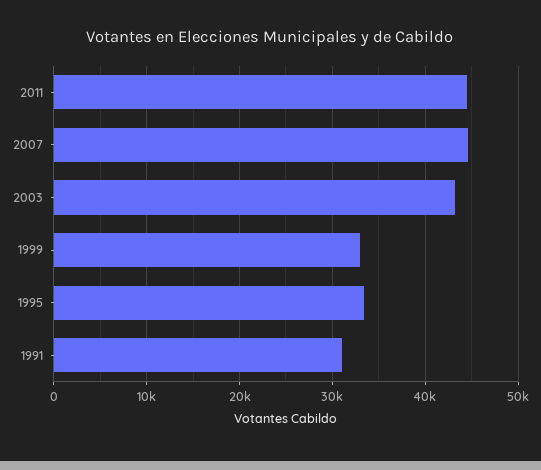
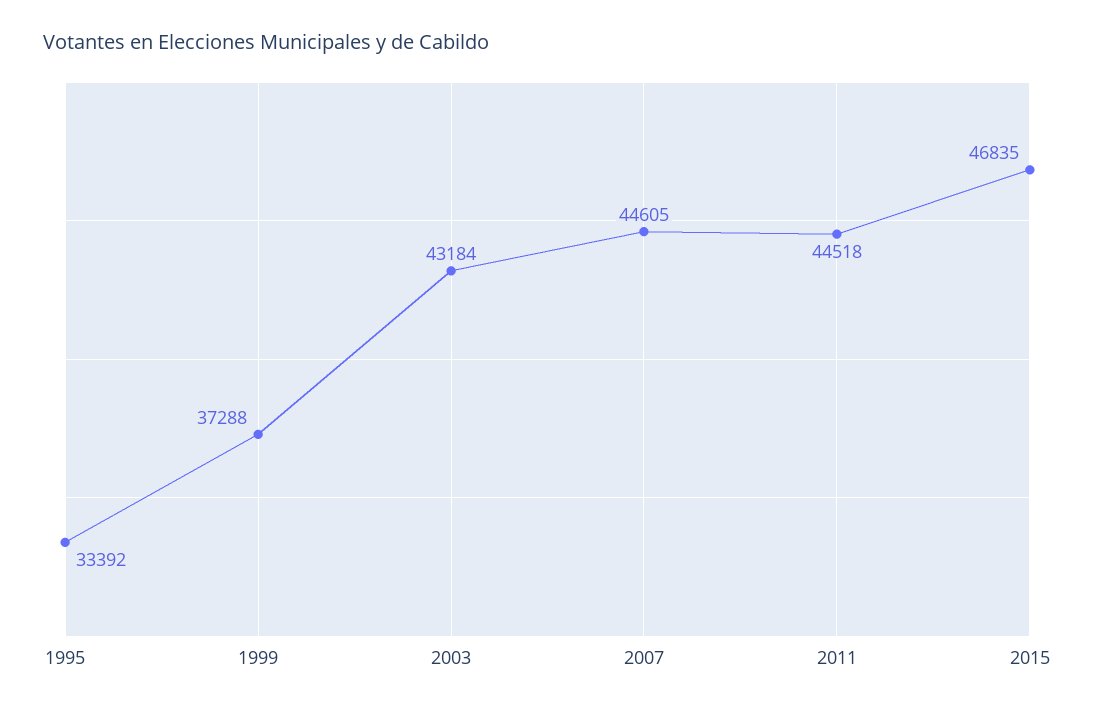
1999: 33000 -> 37288
1991: 31000 -> none
2015: none -> 46835

